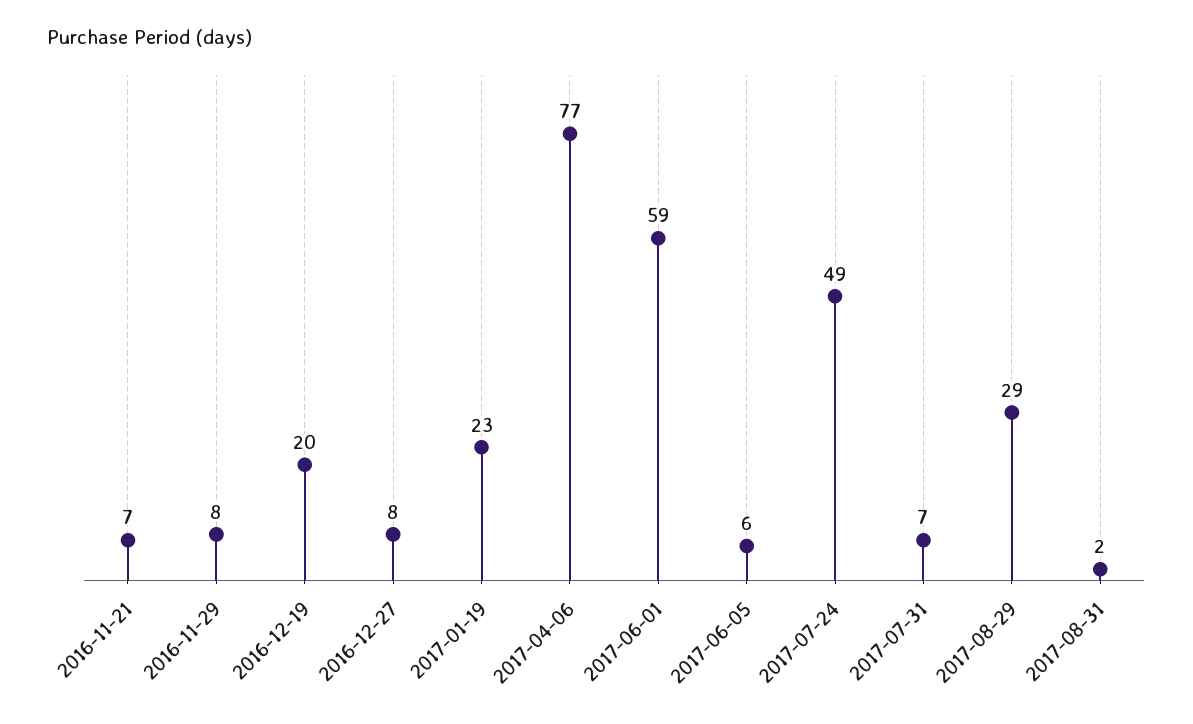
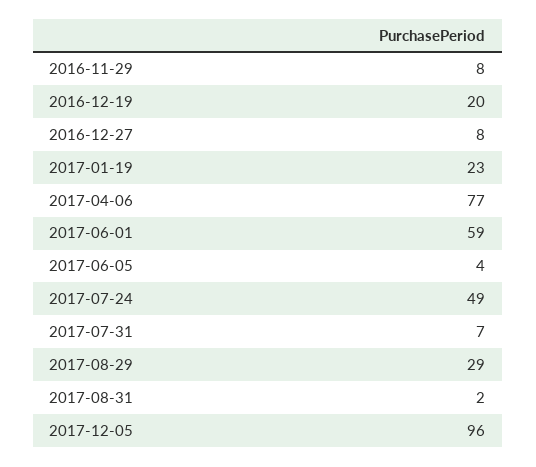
2016-11-21: 7 -> none
2017-06-05: 6 -> 4
2017-12-05: none -> 96

